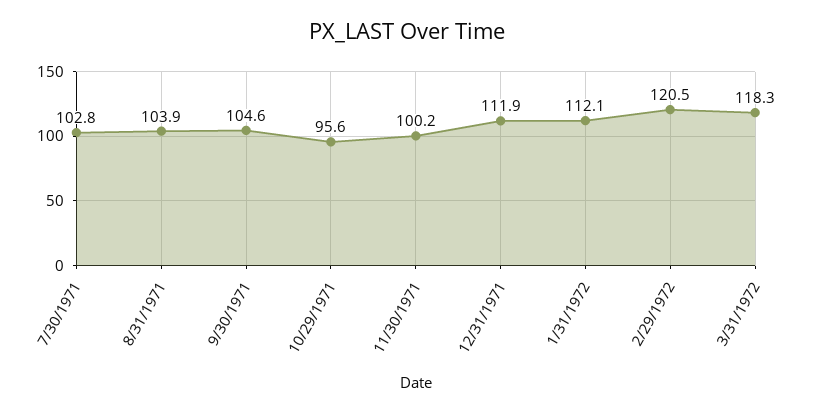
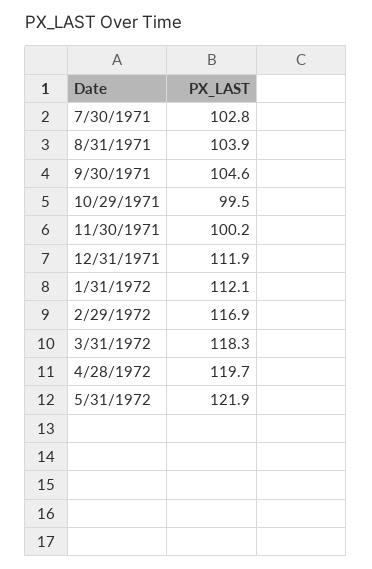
10/29/1971: 95.6 -> 99.5
2/29/1972: 120.5 -> 116.9
4/28/1972: none -> 119.7
5/31/1972: none -> 121.9

